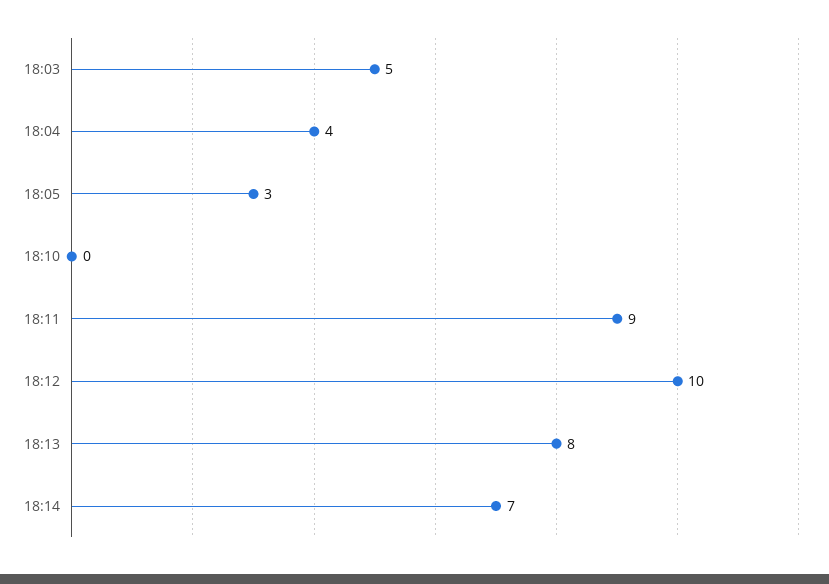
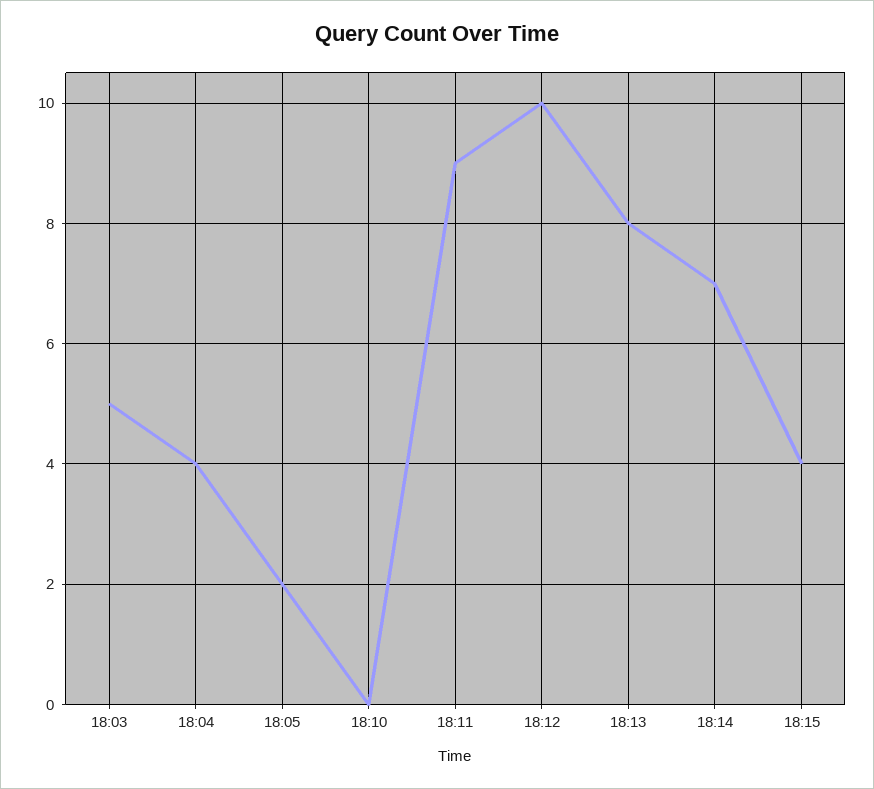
18:05: 3 -> 2
18:15: none -> 4

